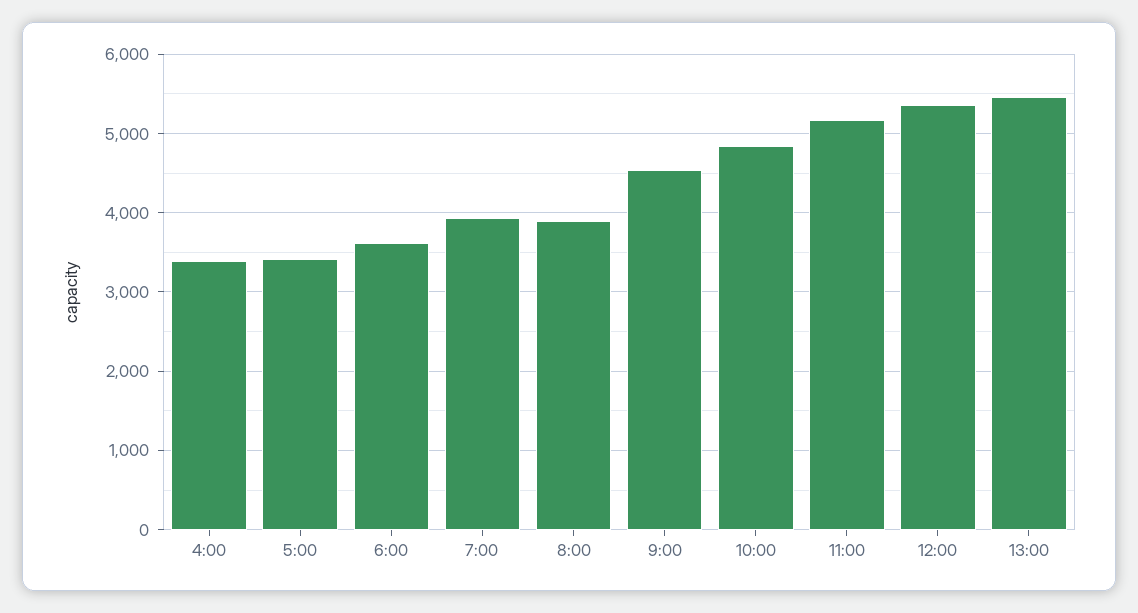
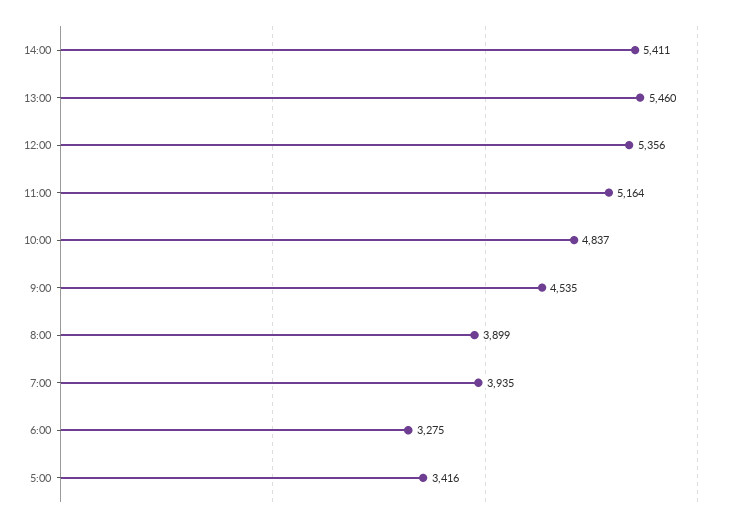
4:00: 3400 -> none
6:00: 3600 -> 3275
14:00: none -> 5411

